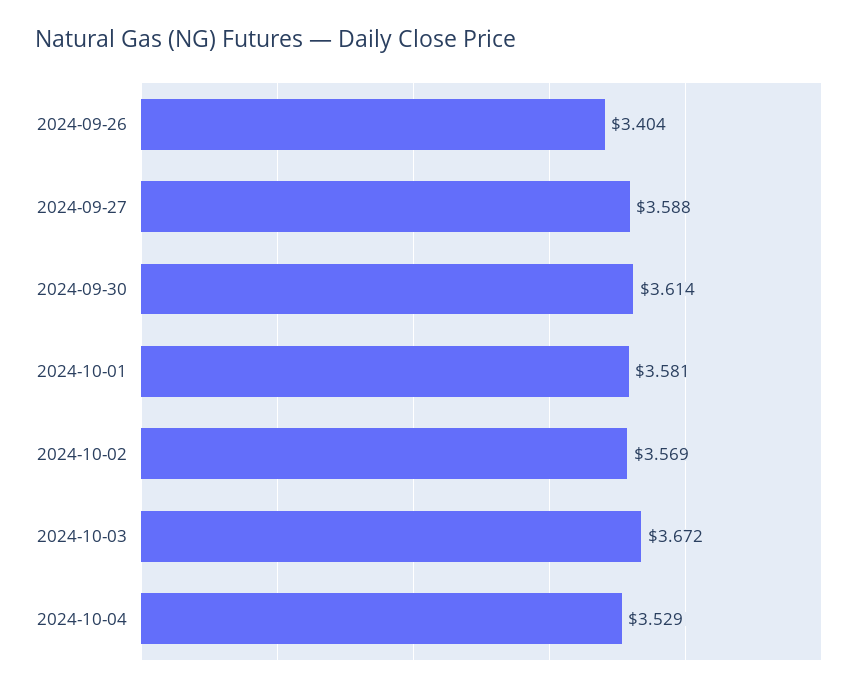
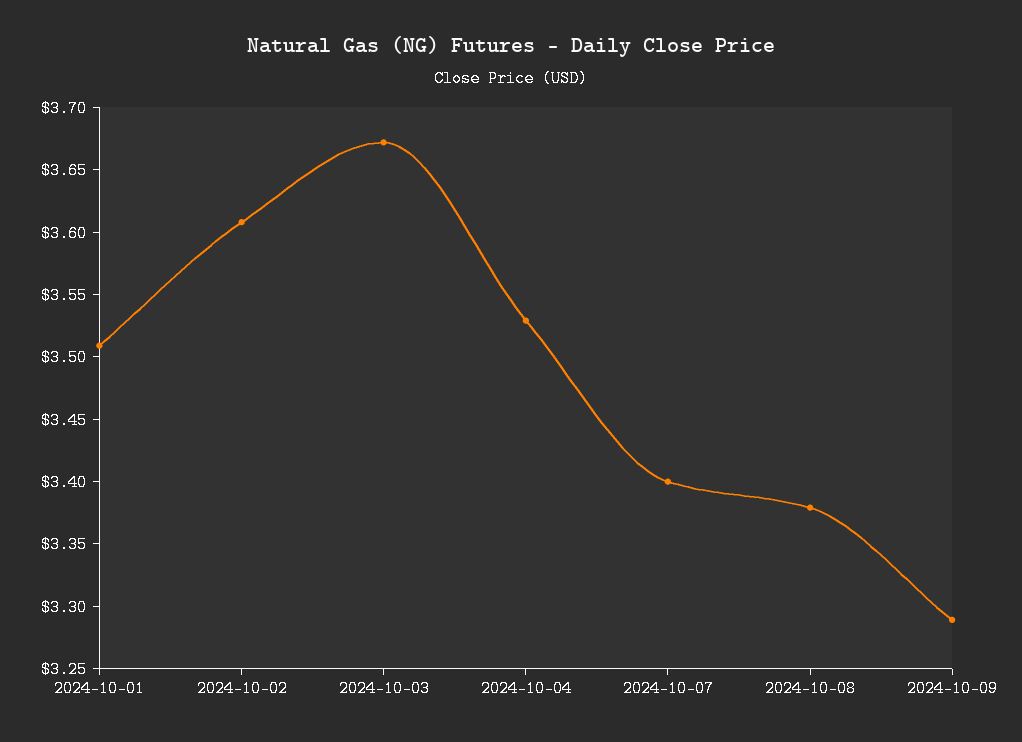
2024-09-26: 3.404 -> none
2024-09-27: 3.588 -> none
2024-09-30: 3.614 -> none
2024-10-01: 3.581 -> 3.51
2024-10-02: 3.569 -> 3.61
2024-10-07: none -> 3.4
2024-10-08: none -> 3.38
2024-10-09: none -> 3.29

